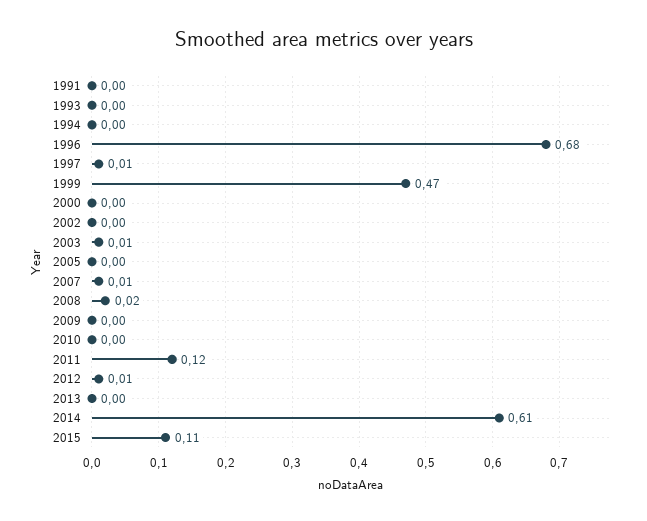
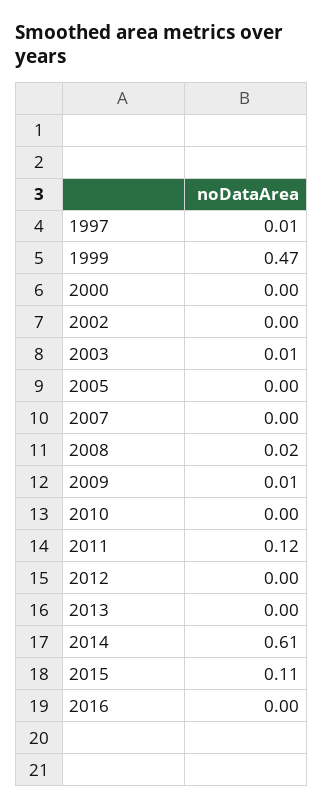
1991: 0 -> none
1993: 0 -> none
1994: 0 -> none
1996: 0.68 -> none
2007: 0.01 -> 0
2009: 0 -> 0.01
2012: 0.01 -> 0
2016: none -> 0

